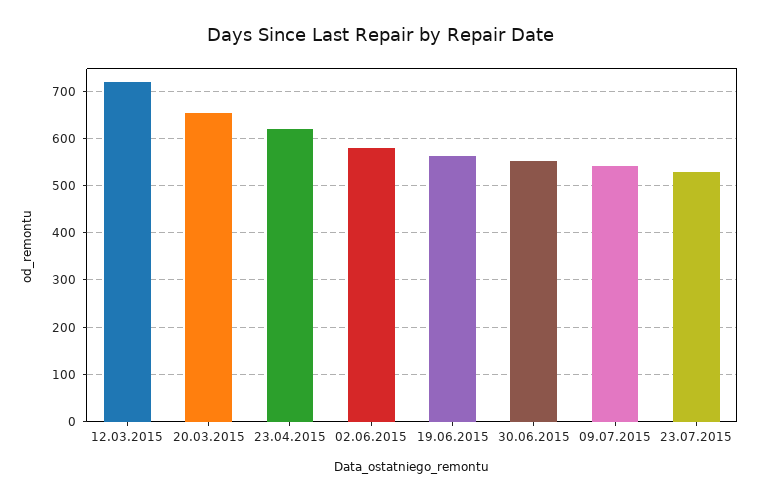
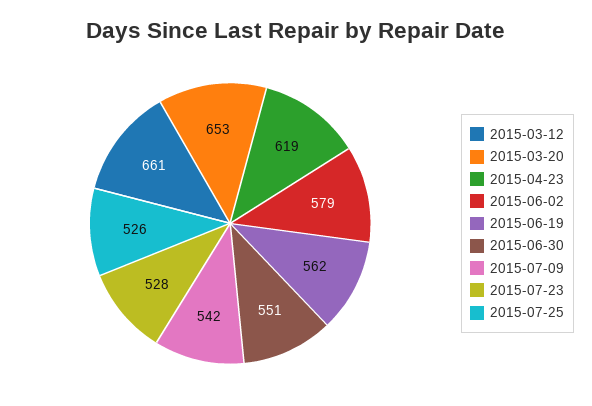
12.03.2015: 720 -> 661
2015-07-25: none -> 526

